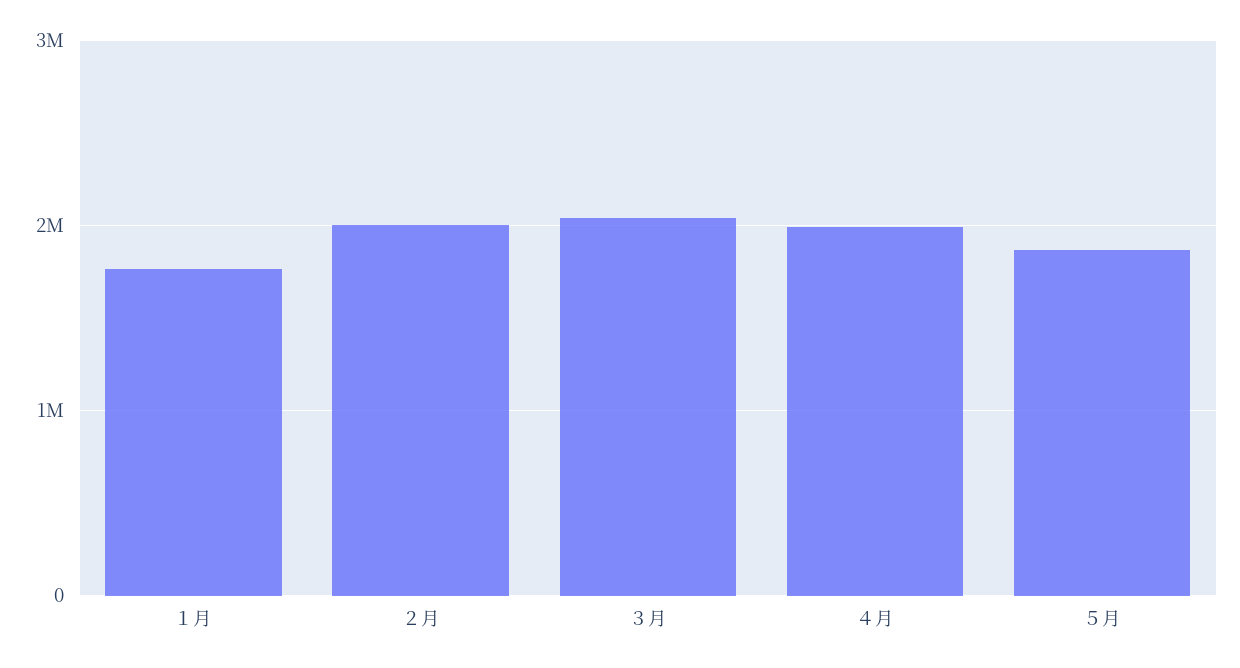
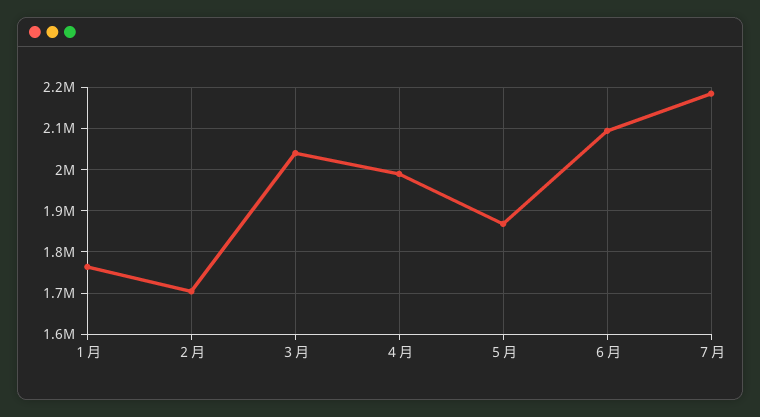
２月: 2000000 -> 1700000
６月: none -> 2100000
７月: none -> 2180000

